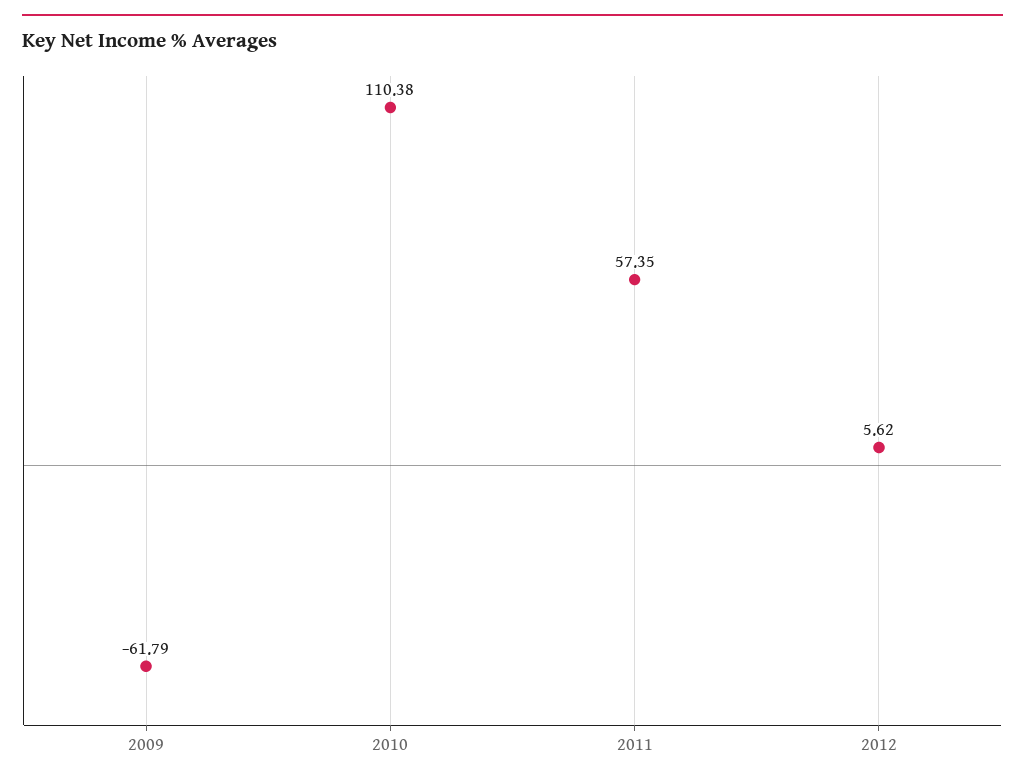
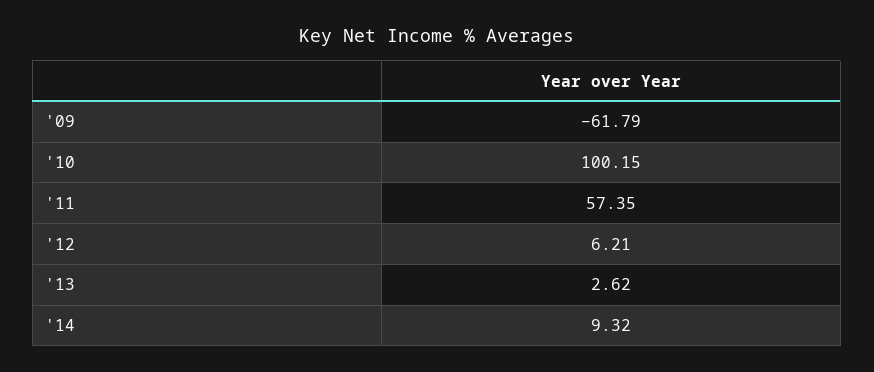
2010: 110.38 -> 100.15
2012: 5.62 -> 6.21
'13: none -> 2.62
'14: none -> 9.32

